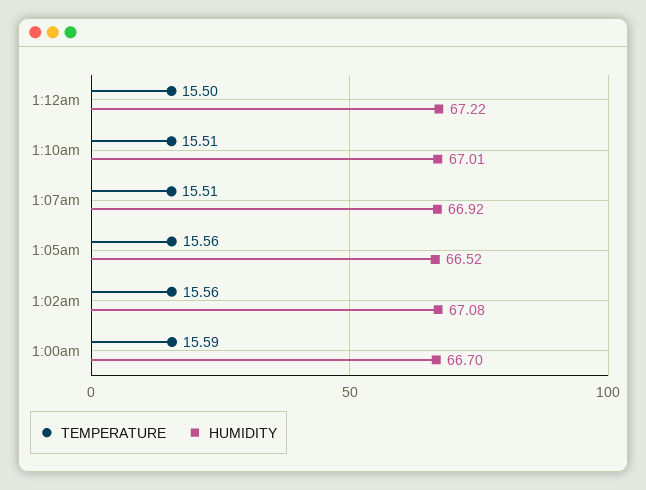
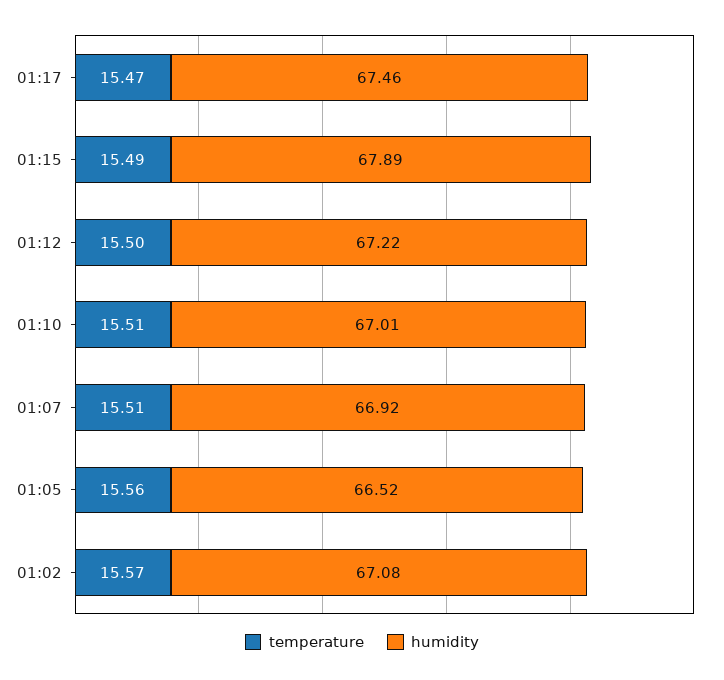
TEMPERATURE, 1:02am: 15.56 -> 15.57
TEMPERATURE, 1:00am: 15.59 -> none
HUMIDITY, 1:00am: 66.7 -> none
TEMPERATURE, 01:17: none -> 15.47
HUMIDITY, 01:17: none -> 67.46
TEMPERATURE, 01:15: none -> 15.49
HUMIDITY, 01:15: none -> 67.89

